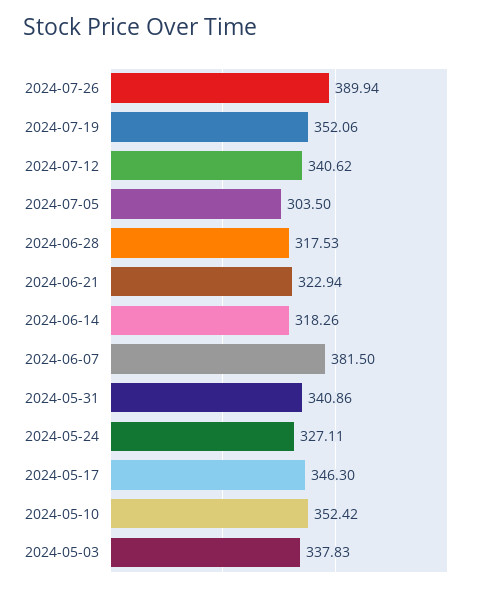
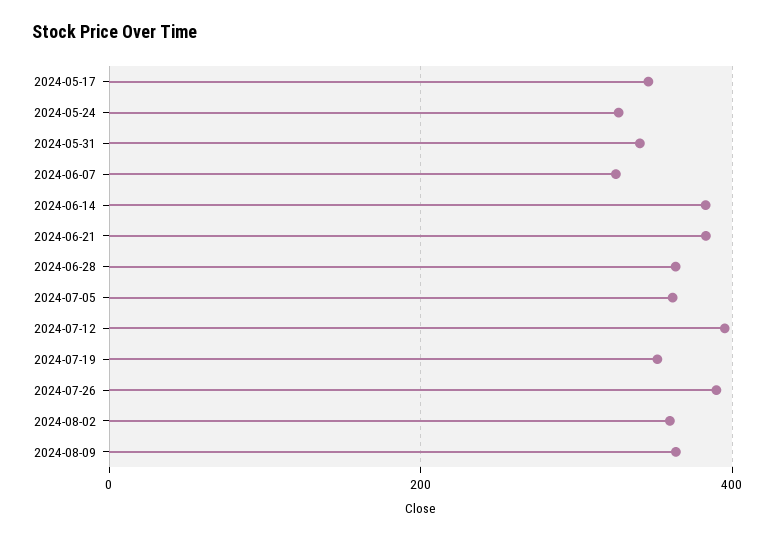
2024-07-12: 340.62 -> 400
2024-07-05: 303.5 -> 360
2024-06-28: 317.53 -> 360
2024-06-21: 322.94 -> 380
2024-06-14: 318.26 -> 380
2024-06-07: 381.5 -> 320
2024-05-10: 352.42 -> none
2024-05-03: 337.83 -> none
2024-08-02: none -> 360
2024-08-09: none -> 360

